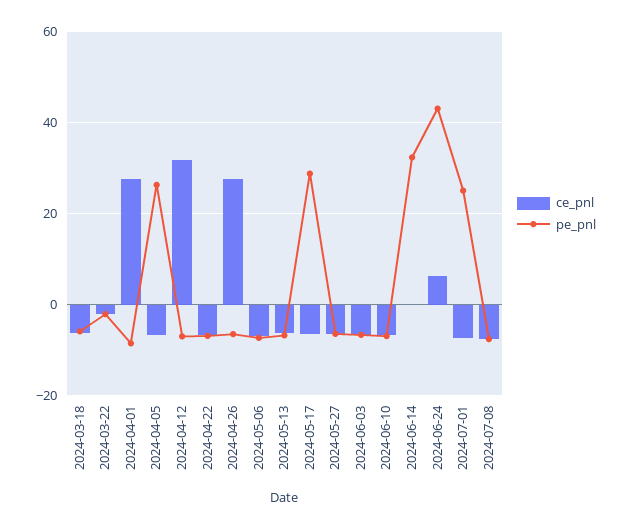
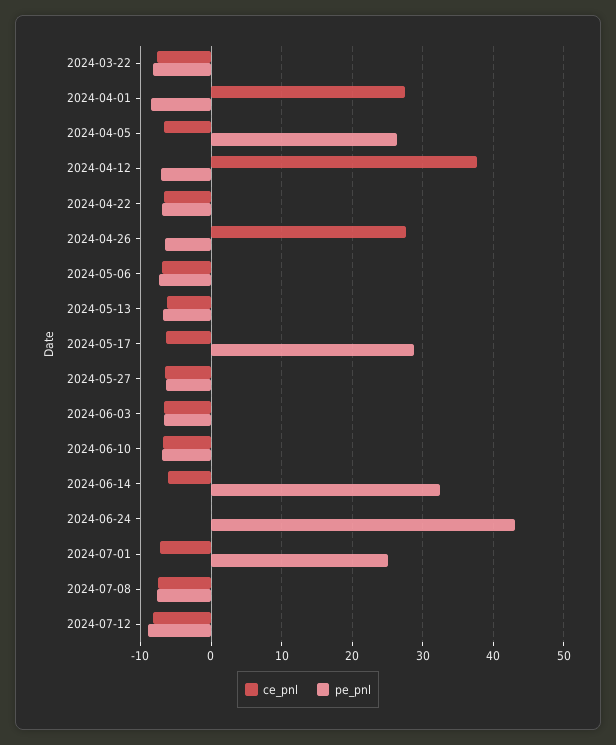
ce_pnl, 2024-03-18: -6 -> none
pe_pnl, 2024-03-18: -6 -> none
ce_pnl, 2024-03-22: -2 -> -8
pe_pnl, 2024-03-22: -2 -> -8
ce_pnl, 2024-04-12: 32 -> 38
ce_pnl, 2024-06-14: 0 -> -6
ce_pnl, 2024-06-24: 6 -> 0
ce_pnl, 2024-07-12: none -> -8
pe_pnl, 2024-07-12: none -> -9

